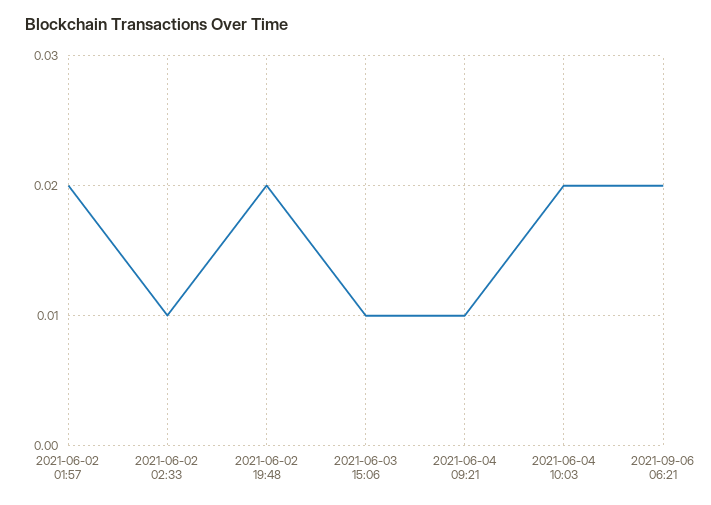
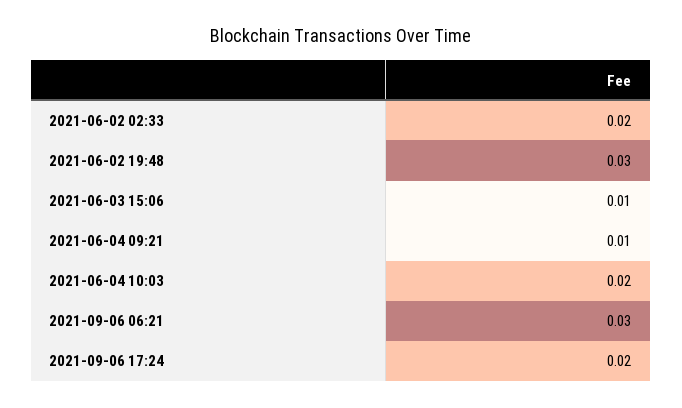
2021-06-02 01:57: 0.02 -> none
2021-06-02 02:33: 0.01 -> 0.02
2021-06-02 19:48: 0.02 -> 0.03
2021-09-06 06:21: 0.02 -> 0.03
2021-09-06 17:24: none -> 0.02

